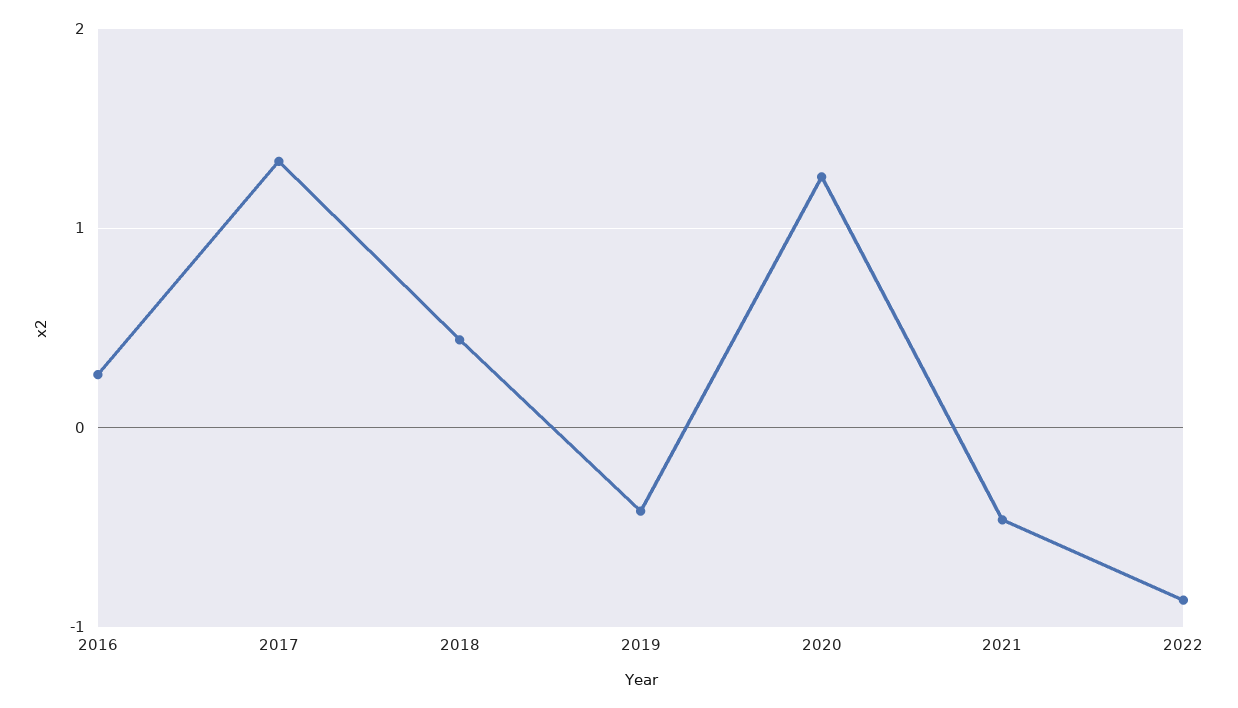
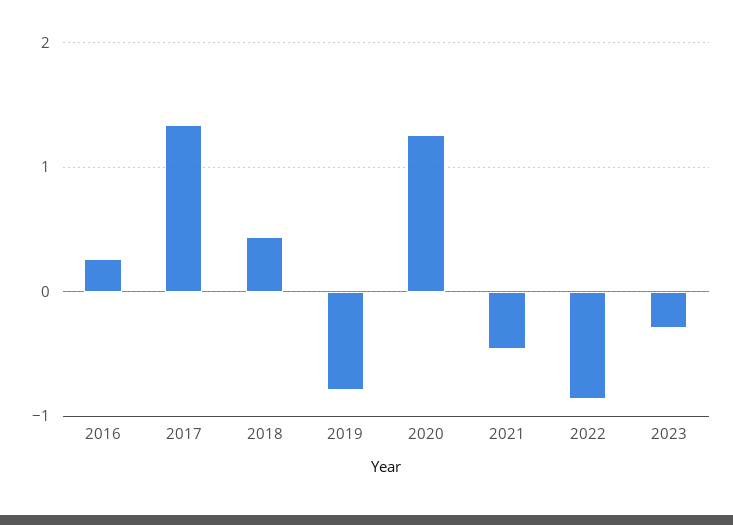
2019: -0.4 -> -0.8
2023: none -> -0.3

